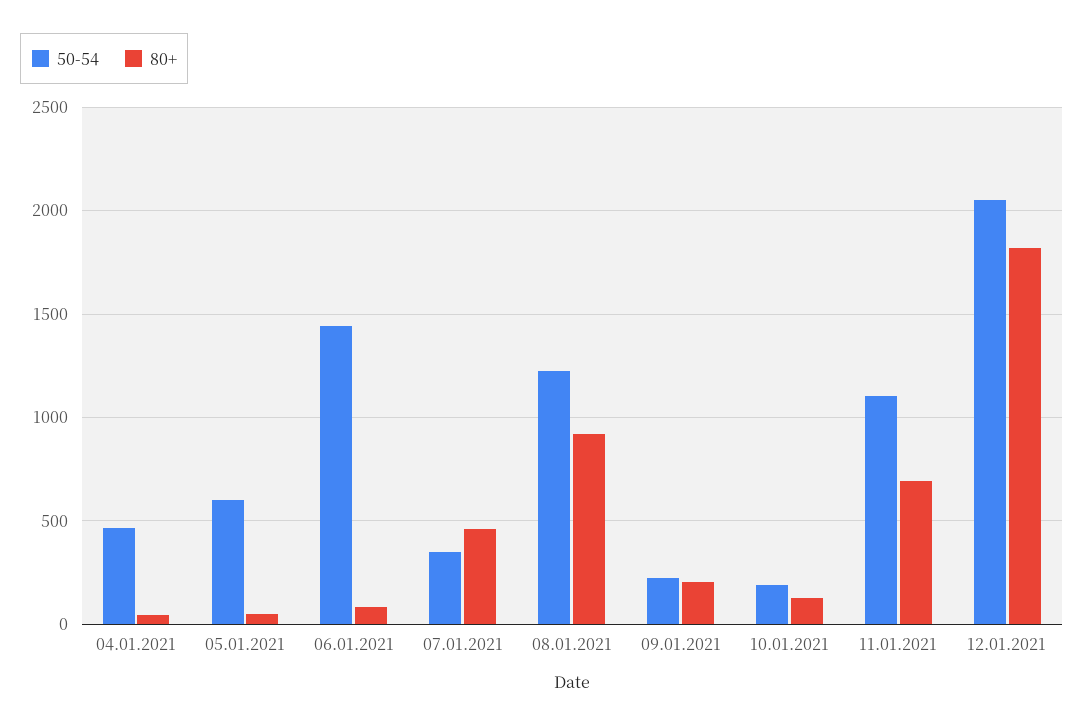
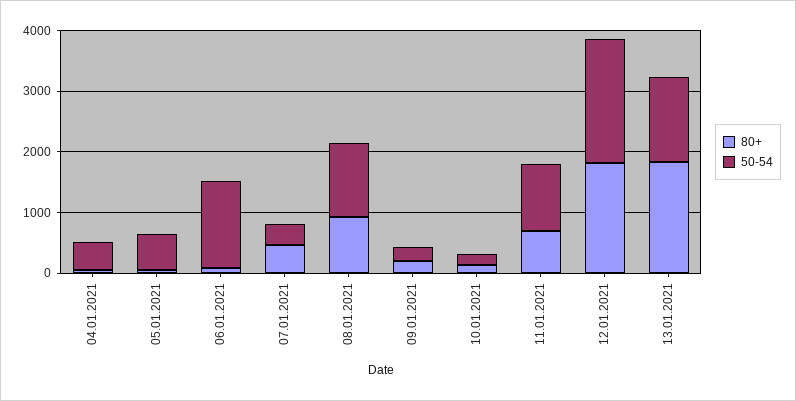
80+, 13.01.2021: none -> 1800
50-54, 13.01.2021: none -> 1400

